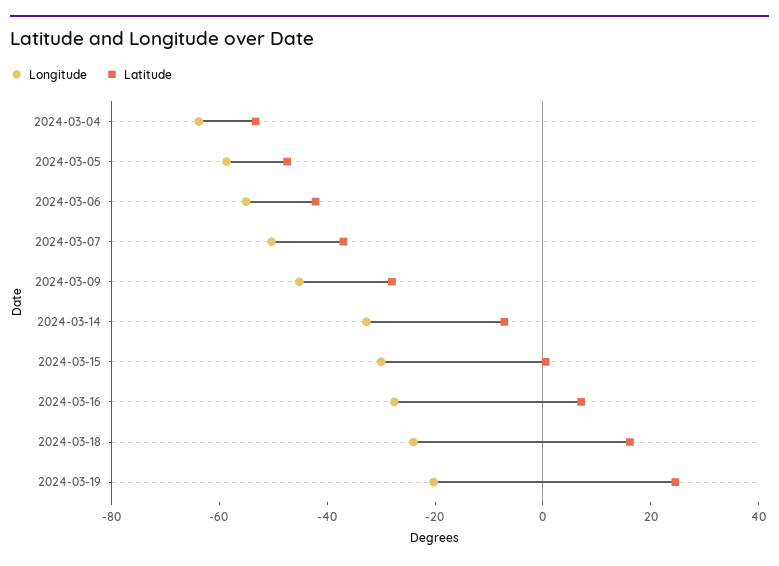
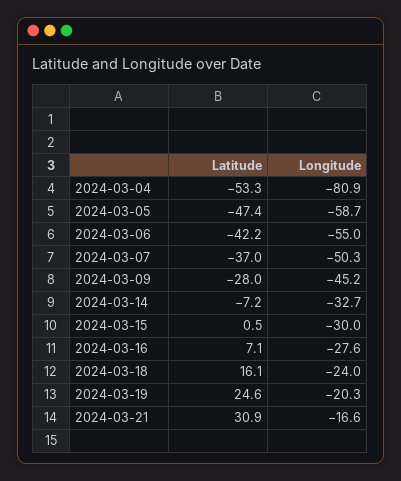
Longitude, 2024-03-04: -65 -> -80.9
Latitude, 2024-03-21: none -> 30.9
Longitude, 2024-03-21: none -> -16.6

